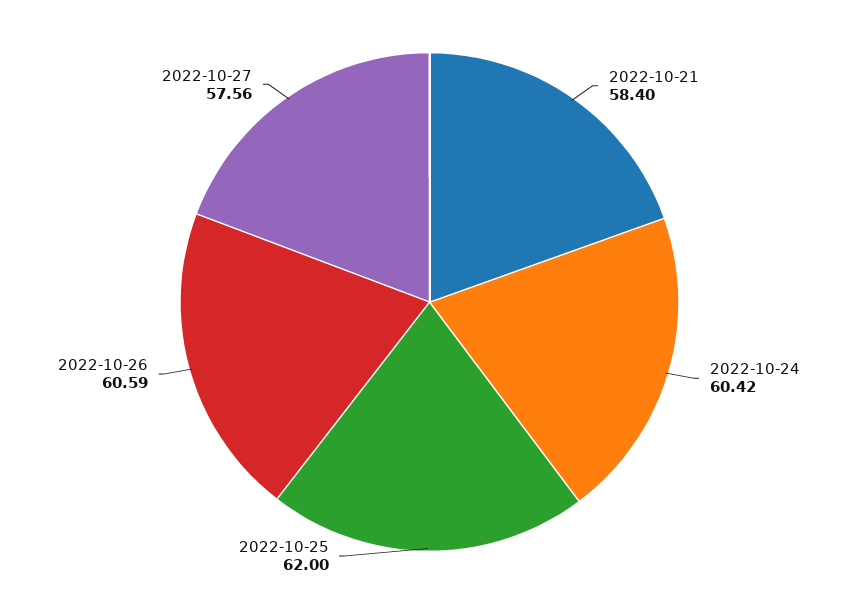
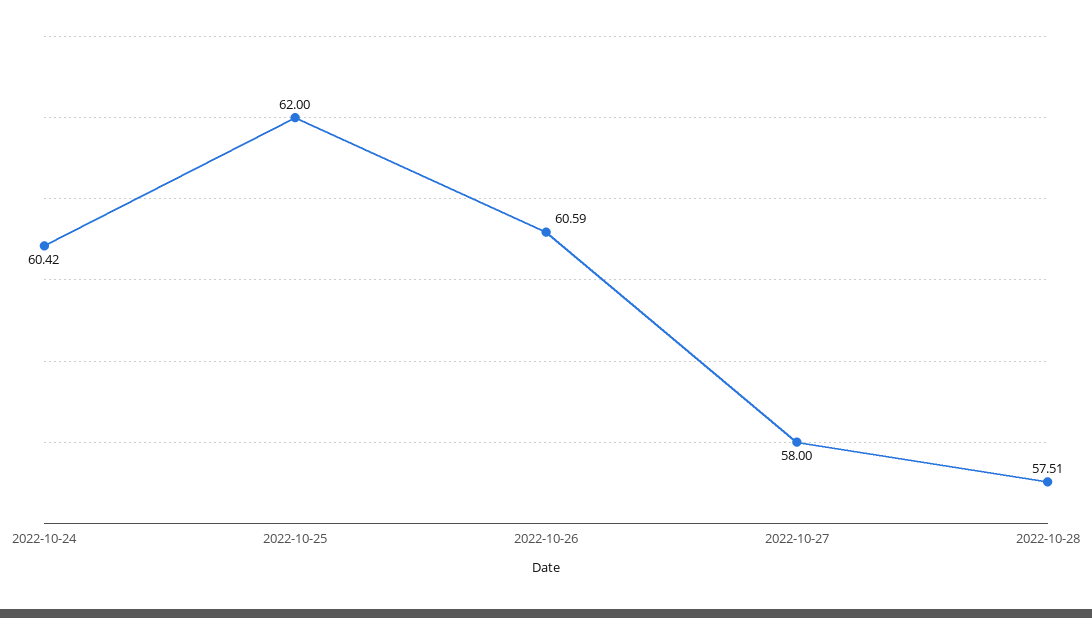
2022-10-21: 58.4 -> none
2022-10-27: 57.56 -> 58
2022-10-28: none -> 57.51

